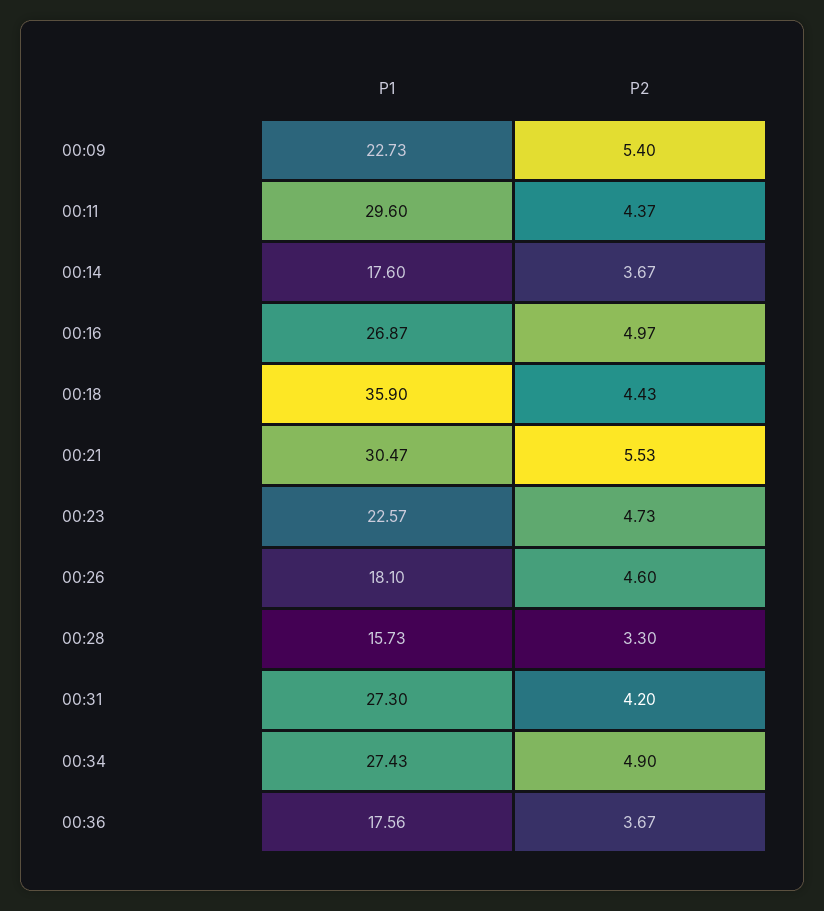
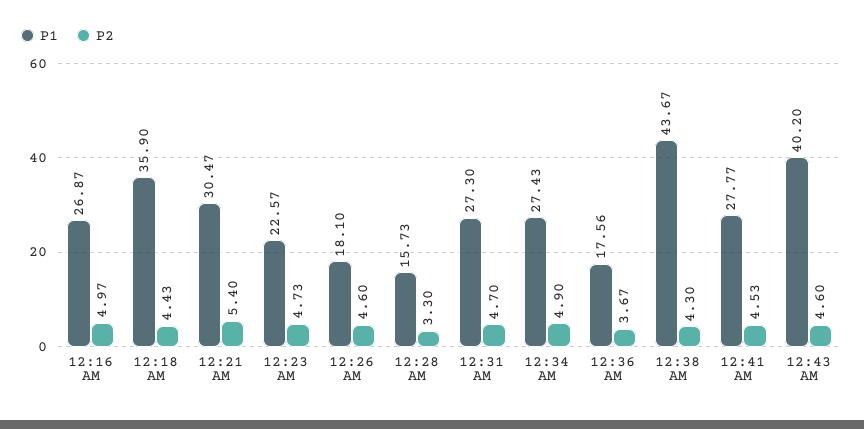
P1, 00:09: 22.73 -> none
P2, 00:09: 5.4 -> none
P1, 00:11: 29.6 -> none
P2, 00:11: 4.37 -> none
P1, 00:14: 17.6 -> none
P2, 00:14: 3.67 -> none
P2, 00:21: 5.53 -> 5.4
P2, 00:31: 4.2 -> 4.7
P1, 12:38 AM: none -> 43.67
P2, 12:38 AM: none -> 4.3
P1, 12:41 AM: none -> 27.77
P2, 12:41 AM: none -> 4.53
P1, 12:43 AM: none -> 40.2
P2, 12:43 AM: none -> 4.6

